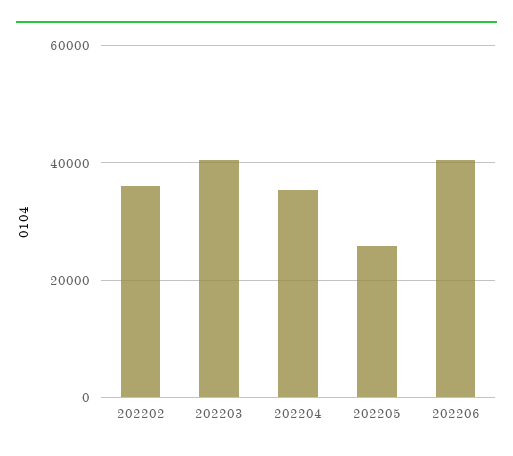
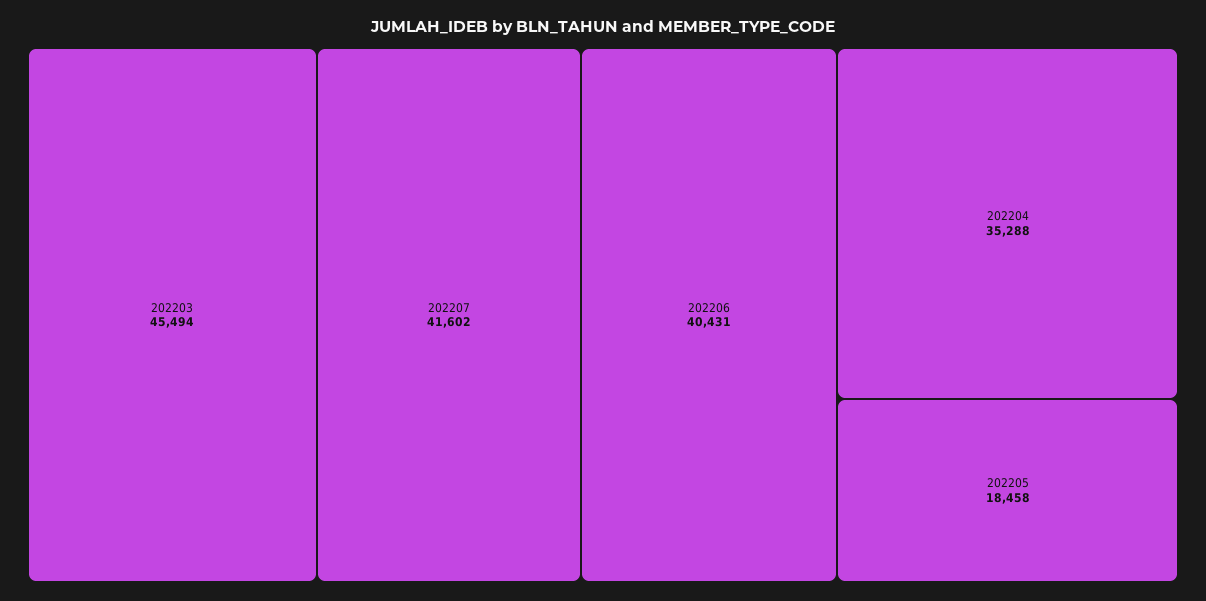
202202: 36000 -> none
202203: 40000 -> 45494
202205: 26000 -> 18458
202207: none -> 41602

